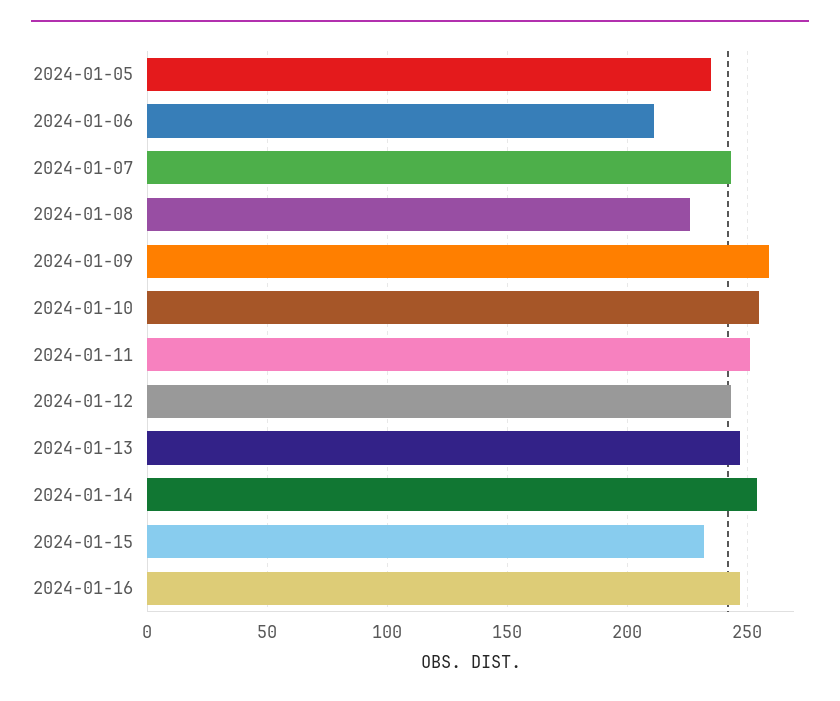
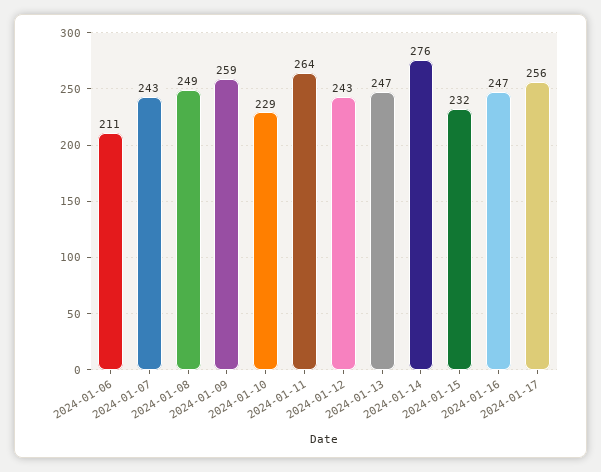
2024-01-05: 235 -> none
2024-01-08: 225 -> 249
2024-01-10: 255 -> 229
2024-01-11: 250 -> 264
2024-01-14: 255 -> 276
2024-01-17: none -> 256

